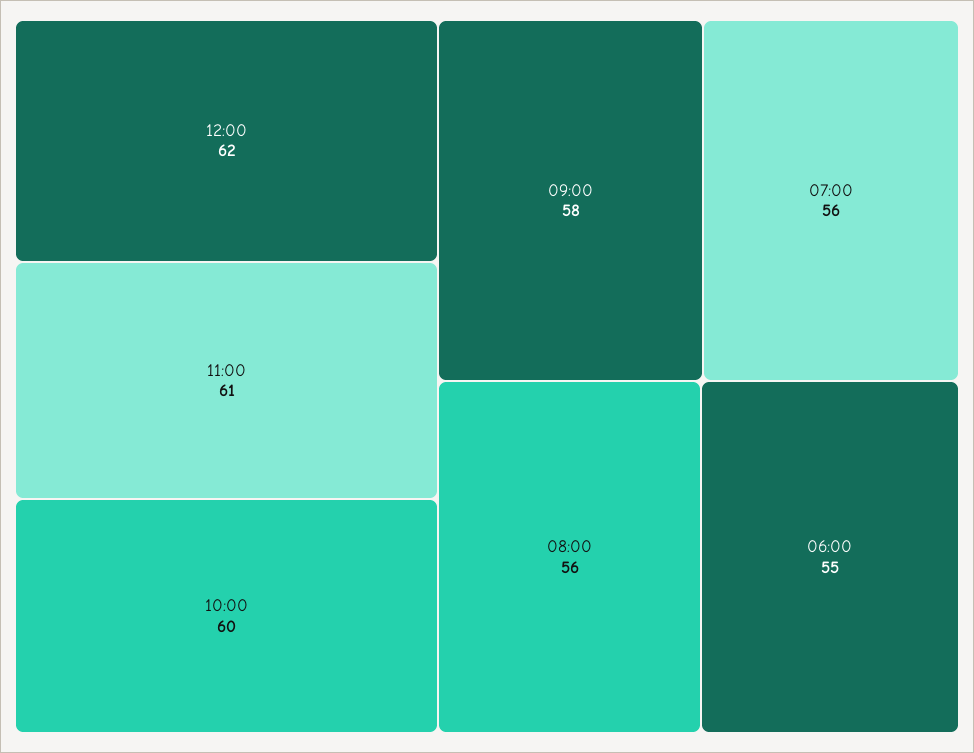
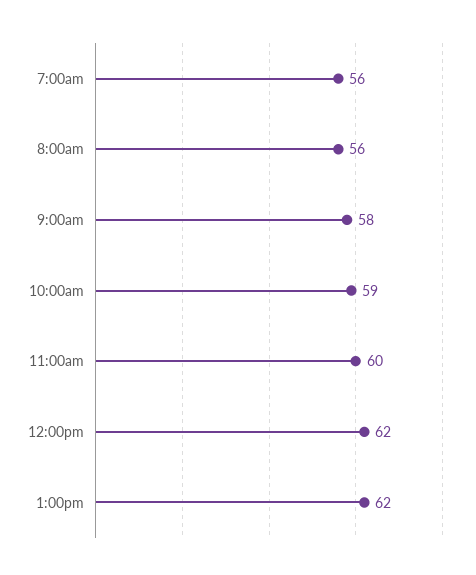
11:00: 61 -> 60
10:00: 60 -> 59
06:00: 55 -> none
1:00pm: none -> 62

